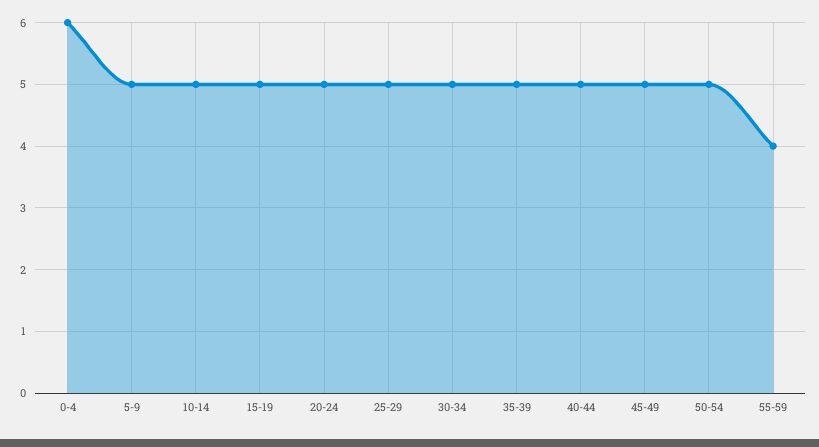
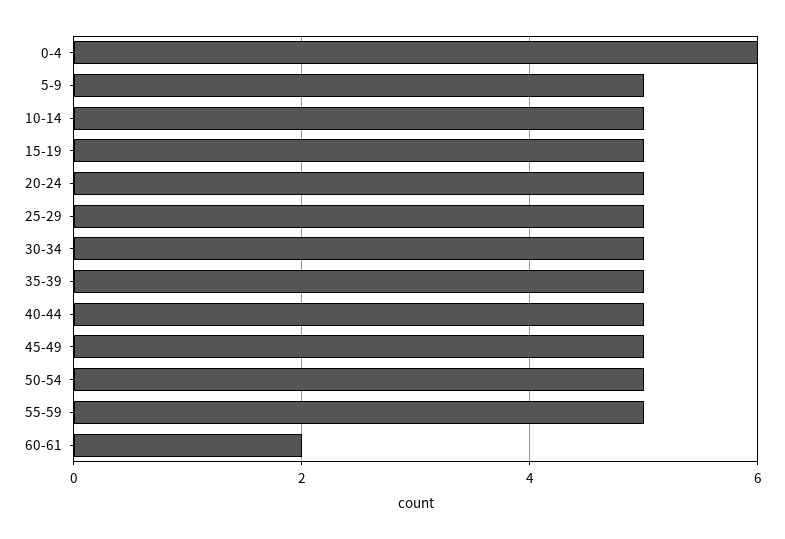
55-59: 4 -> 5
60-61: none -> 2

